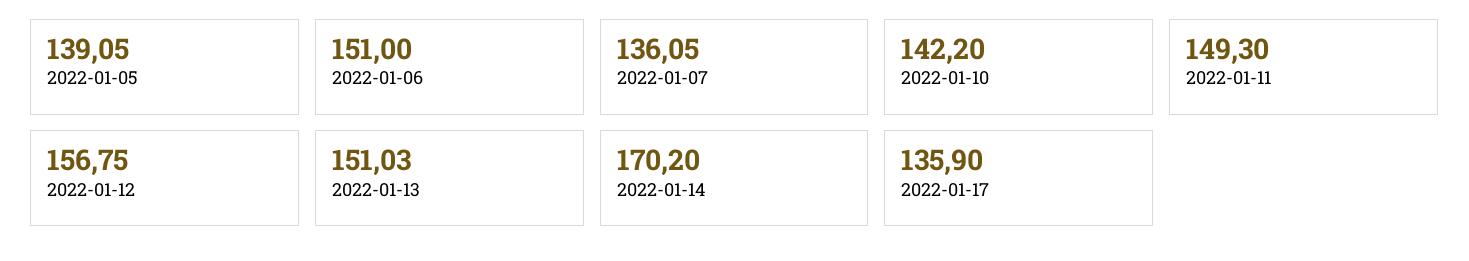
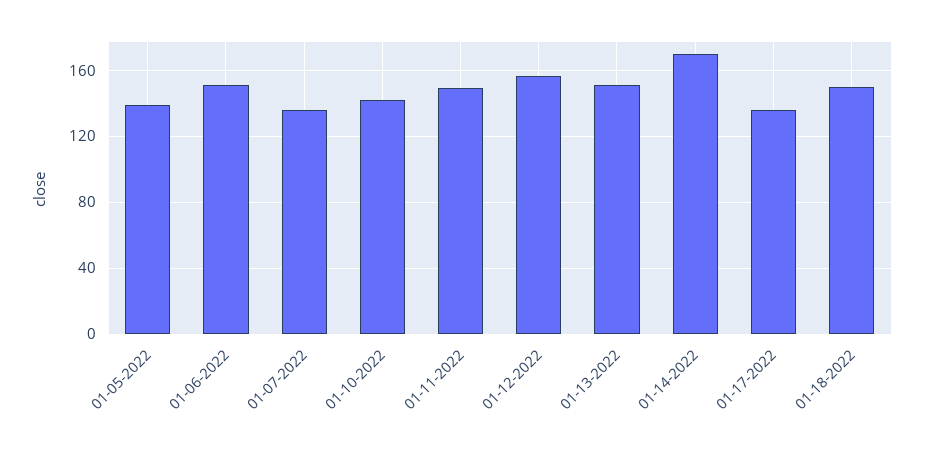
01-18-2022: none -> 150

